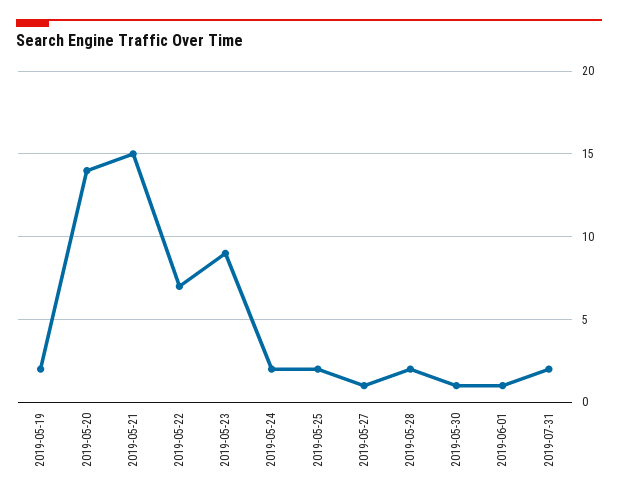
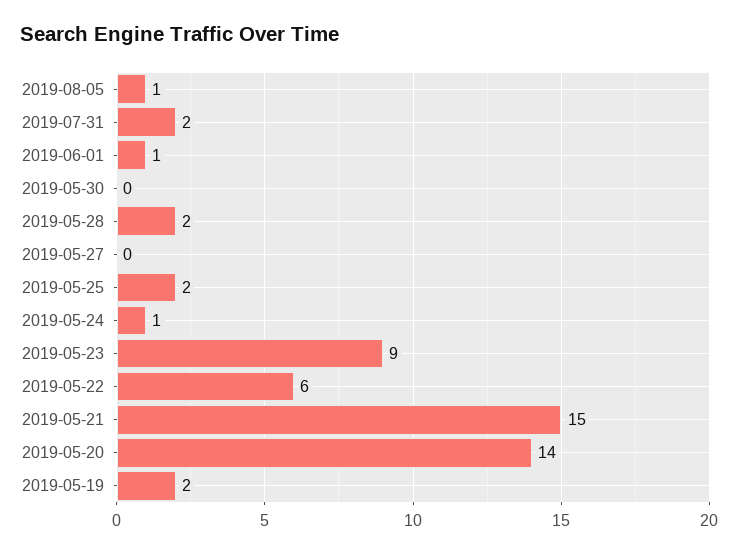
2019-05-22: 7 -> 6
2019-05-24: 2 -> 1
2019-05-27: 1 -> 0
2019-05-30: 1 -> 0
2019-08-05: none -> 1

